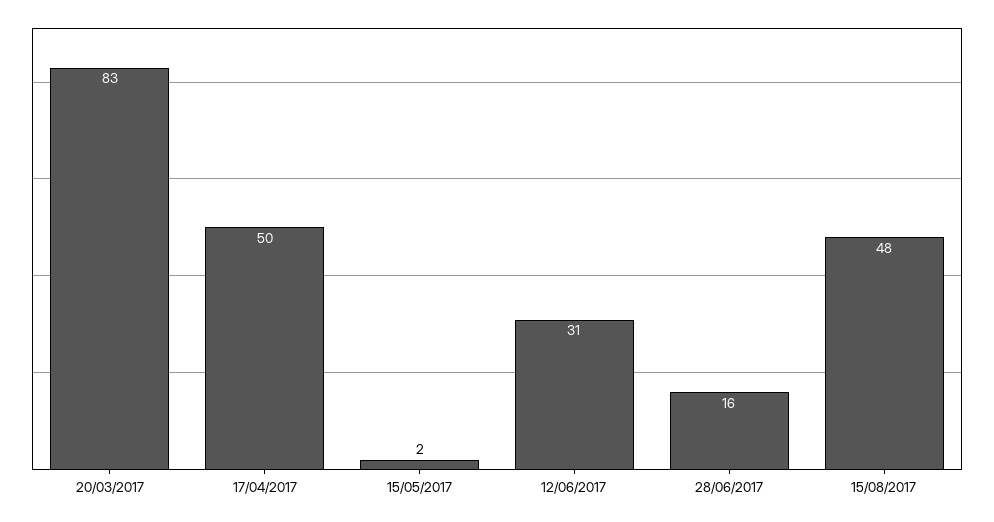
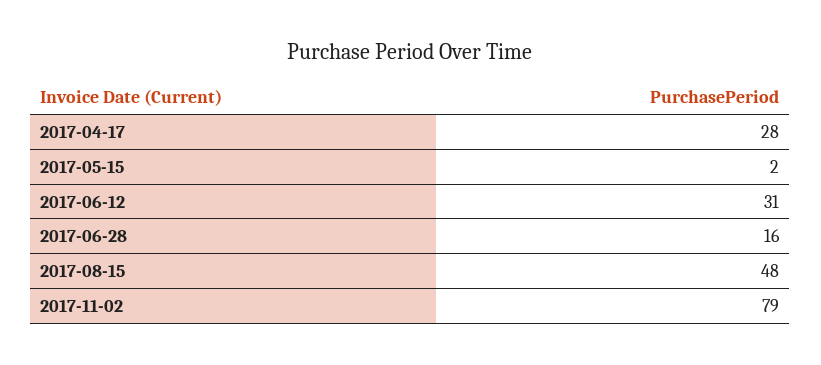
20/03/2017: 83 -> none
17/04/2017: 50 -> 28
2017-11-02: none -> 79

